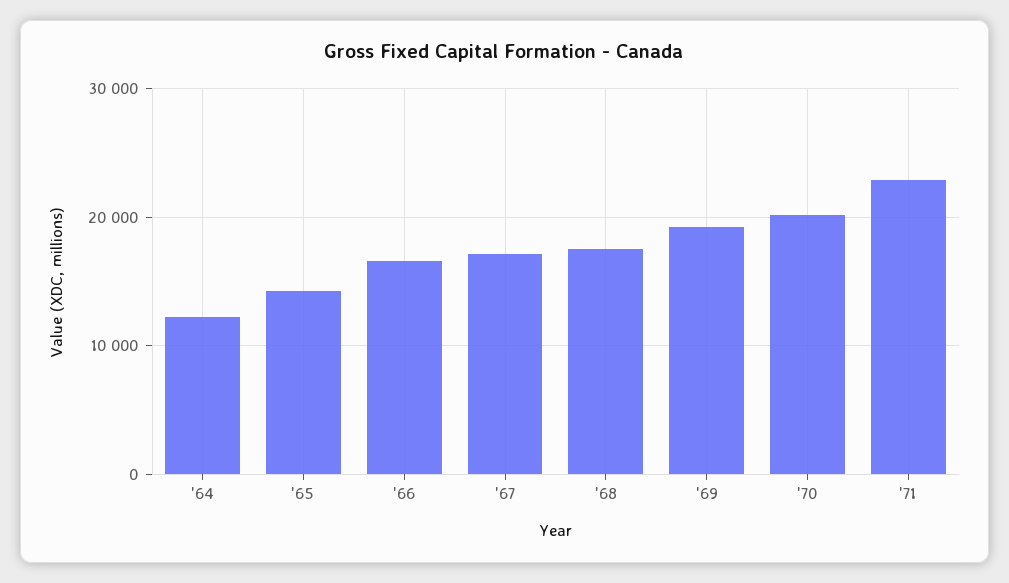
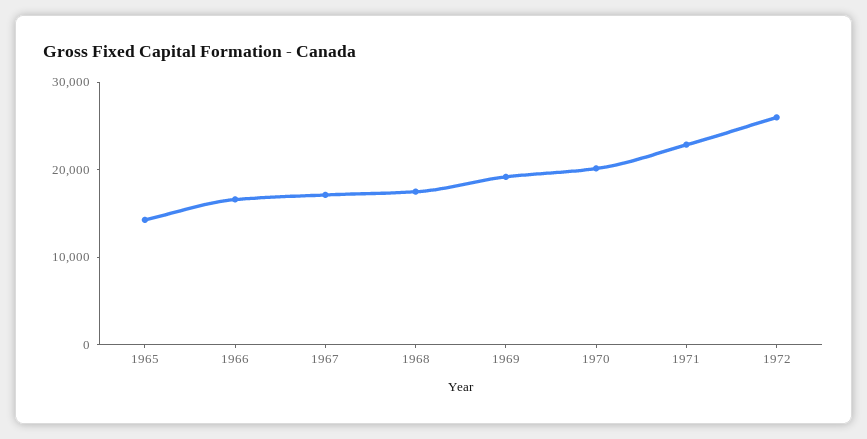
'64: 12000 -> none
1972: none -> 26000

